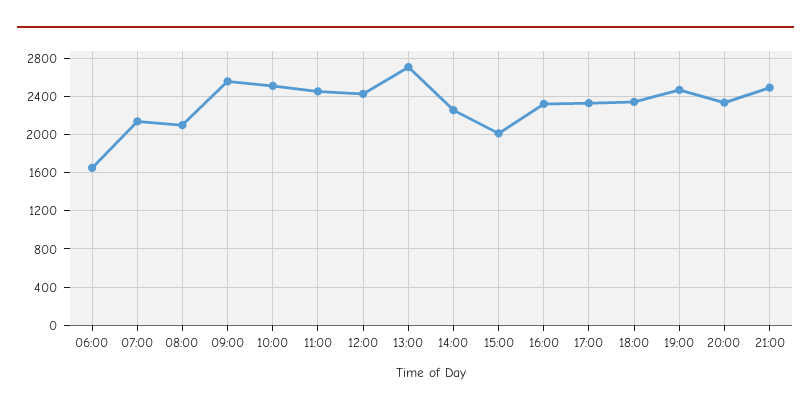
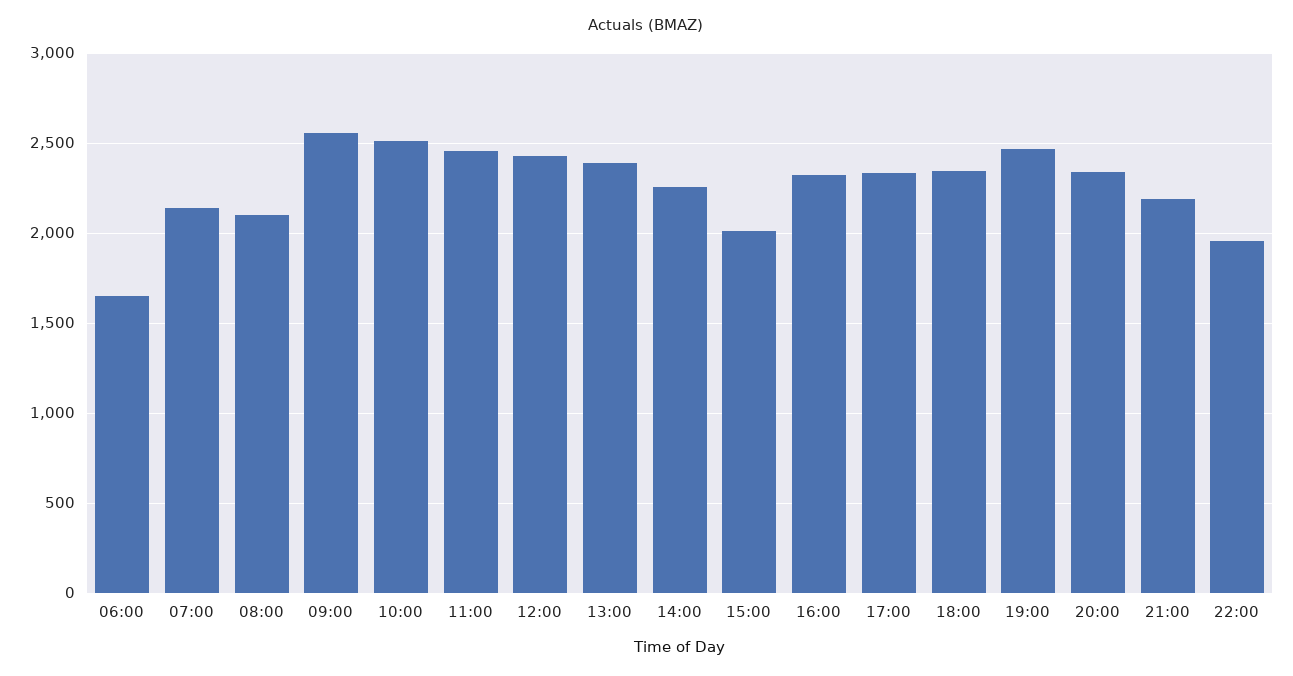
13:00: 2700 -> 2400
21:00: 2500 -> 2200
22:00: none -> 1950

